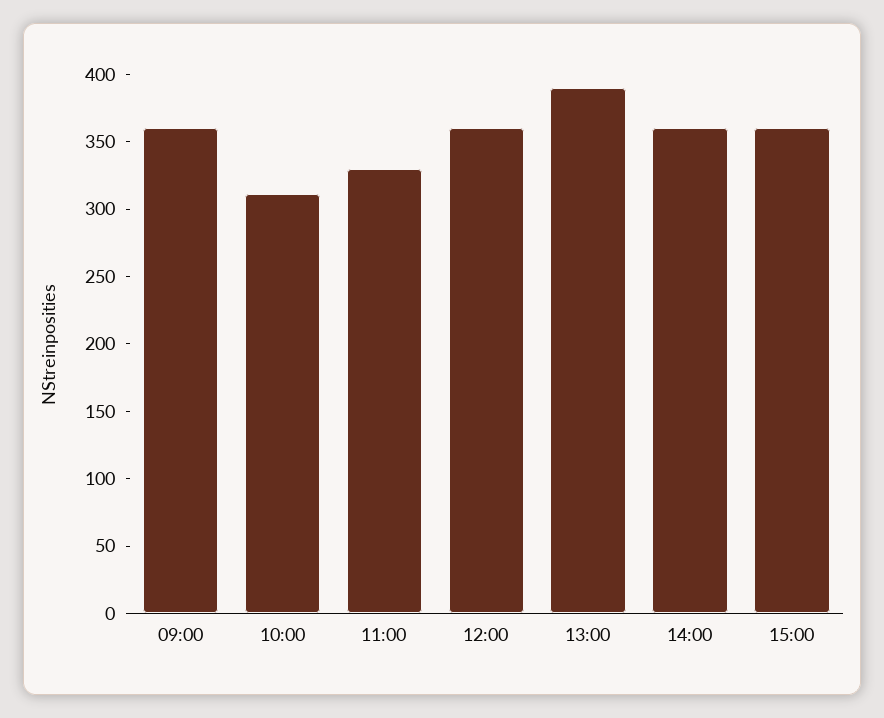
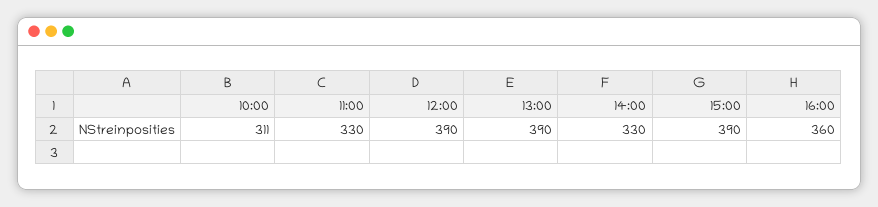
09:00: 360 -> none
12:00: 360 -> 390
14:00: 360 -> 330
15:00: 360 -> 390
16:00: none -> 360

